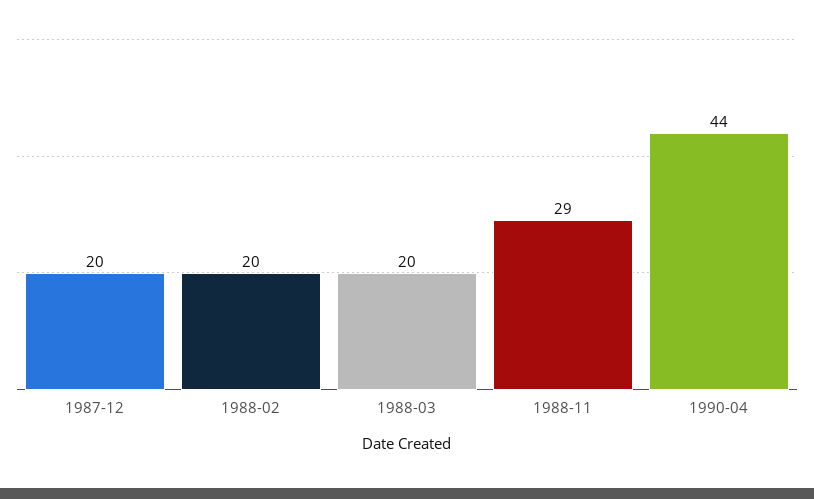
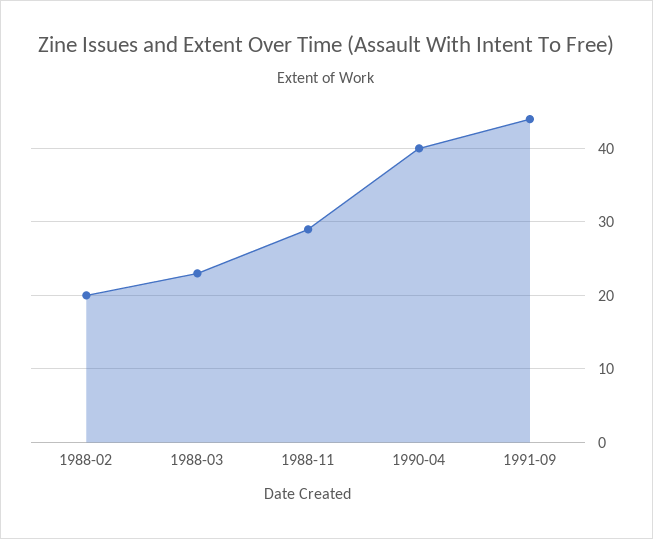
1987-12: 20 -> none
1988-03: 20 -> 23
1990-04: 44 -> 40
1991-09: none -> 44

